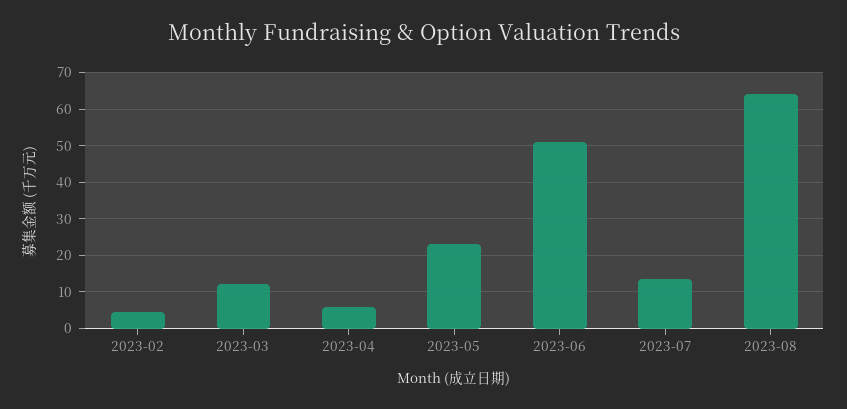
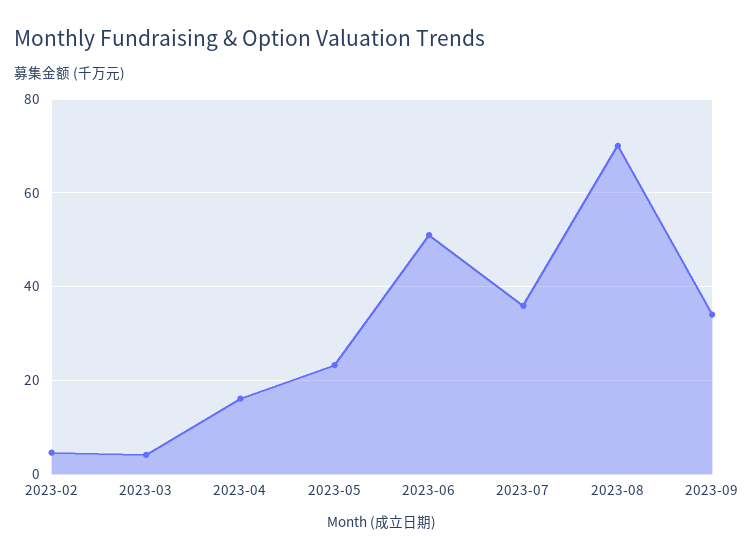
2023-03: 12 -> 4
2023-04: 6 -> 16
2023-07: 14 -> 36
2023-08: 64 -> 70
2023-09: none -> 34

